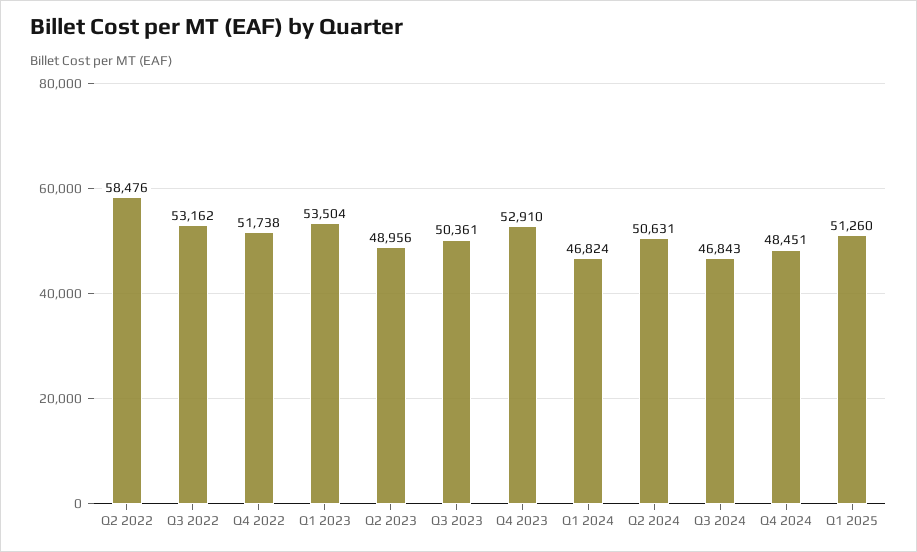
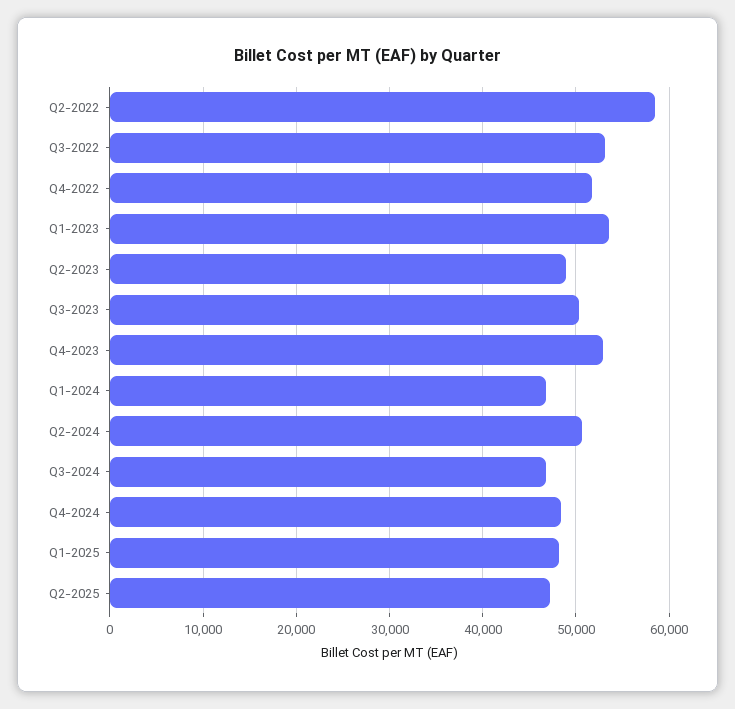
Q1 2025: 51260 -> 48000
Q2-2025: none -> 47000

